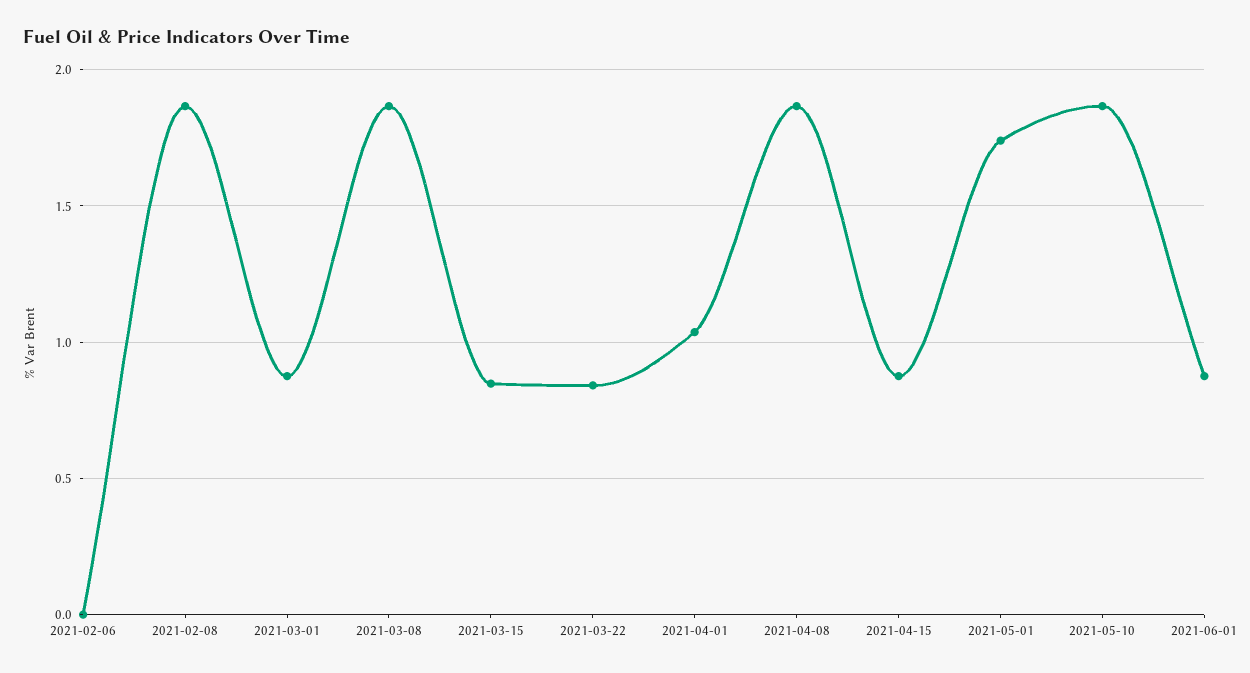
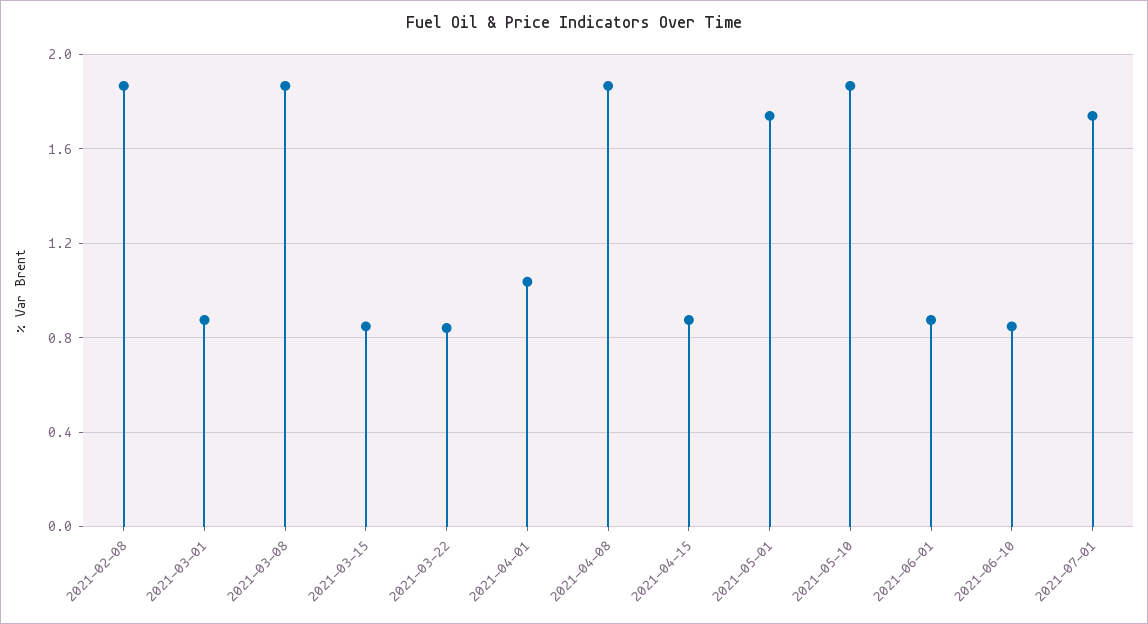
2021-02-06: 0 -> none
2021-06-10: none -> 0.85
2021-07-01: none -> 1.75

